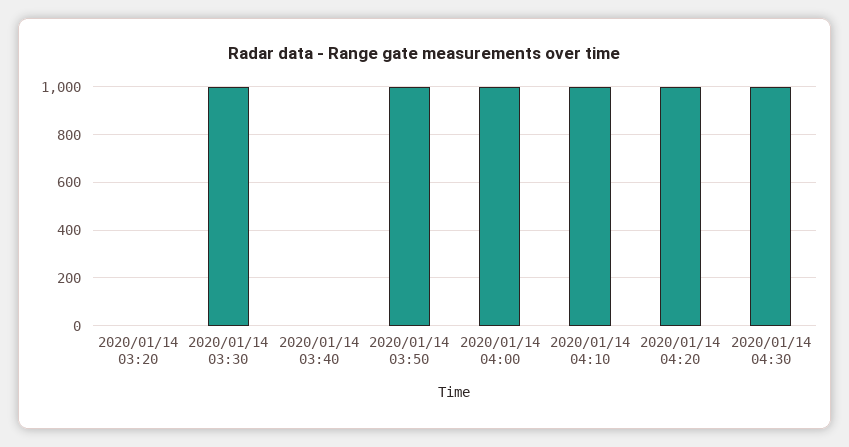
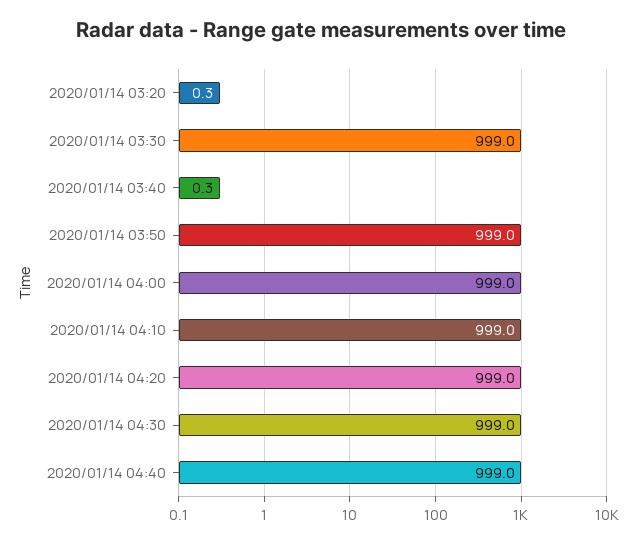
2020/01/14 04:40: none -> 999

